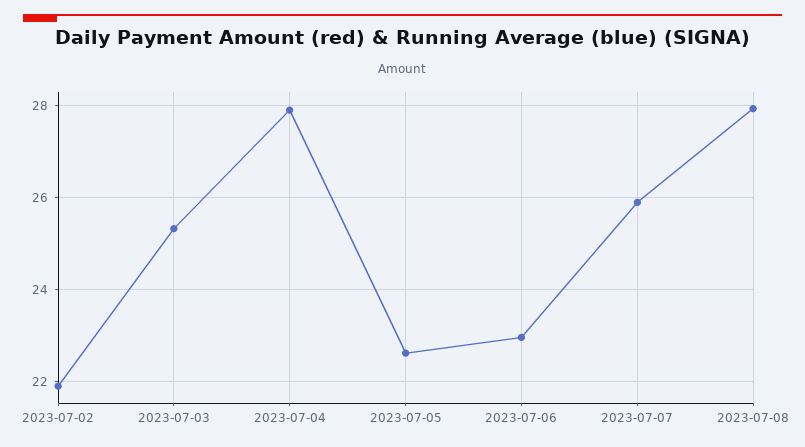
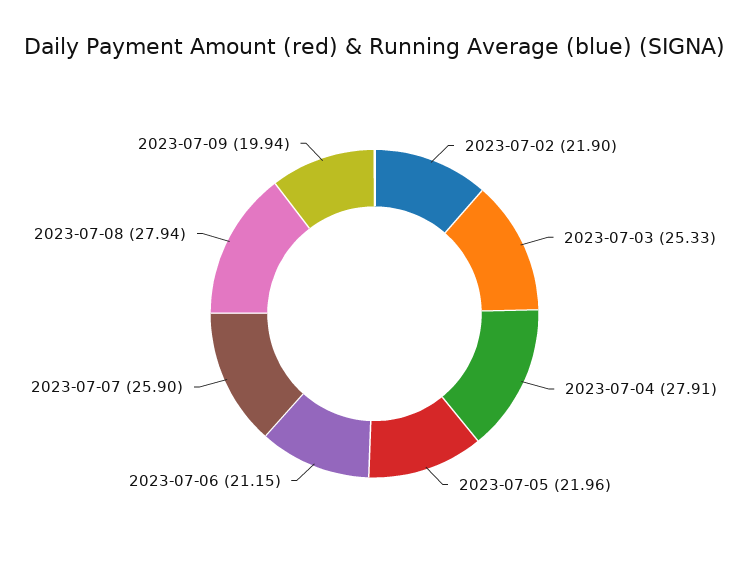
2023-07-05: 22.6 -> 21.96
2023-07-06: 23 -> 21.15
2023-07-09: none -> 19.94

